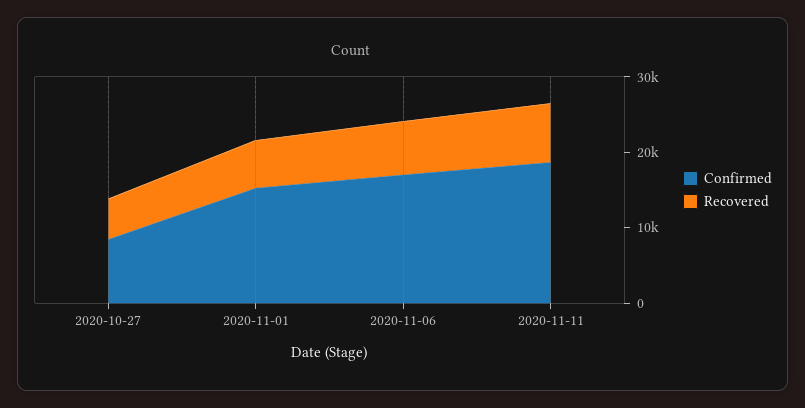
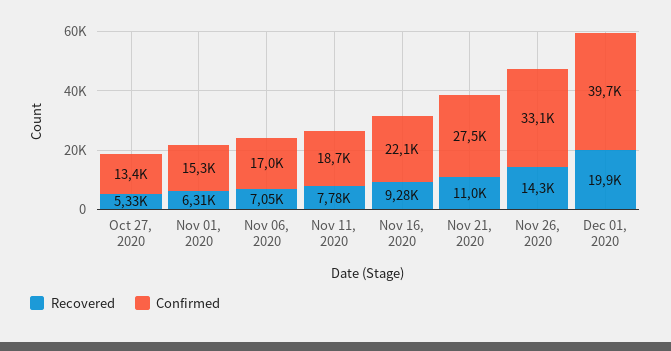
Confirmed, 2020-10-27: 8000 -> 13400
Recovered, Nov 16, 2020: none -> 9280
Confirmed, Nov 16, 2020: none -> 22100
Recovered, Nov 21, 2020: none -> 11000
Confirmed, Nov 21, 2020: none -> 27500
Recovered, Nov 26, 2020: none -> 14300
Confirmed, Nov 26, 2020: none -> 33100
Recovered, Dec 01, 2020: none -> 19900
Confirmed, Dec 01, 2020: none -> 39700

